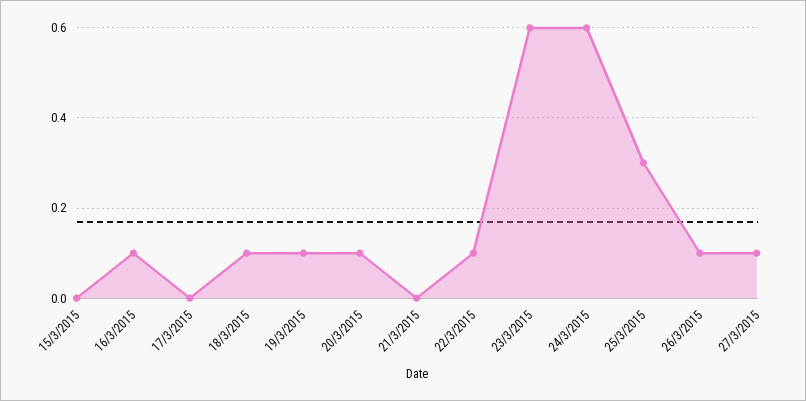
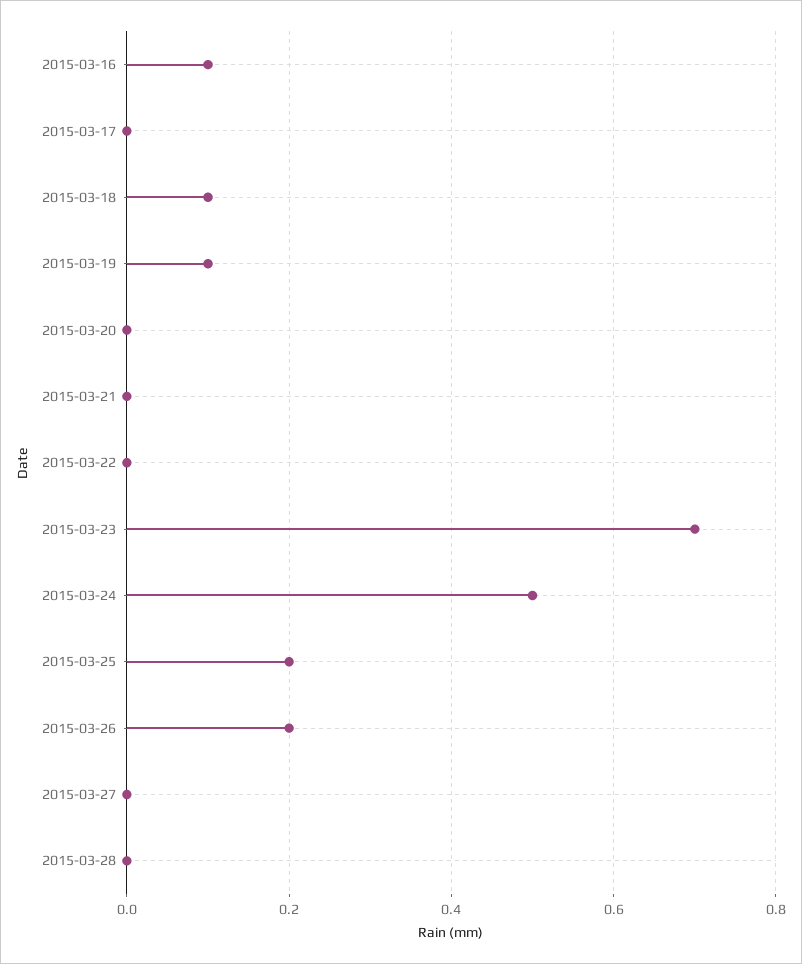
15/3/2015: 0 -> none
20/3/2015: 0.1 -> 0
22/3/2015: 0.1 -> 0
23/3/2015: 0.6 -> 0.7
24/3/2015: 0.6 -> 0.5
25/3/2015: 0.3 -> 0.2
26/3/2015: 0.1 -> 0.2
27/3/2015: 0.1 -> 0
2015-03-28: none -> 0

